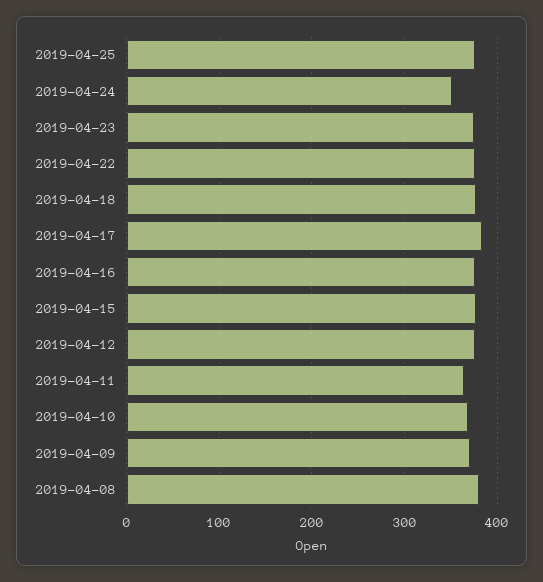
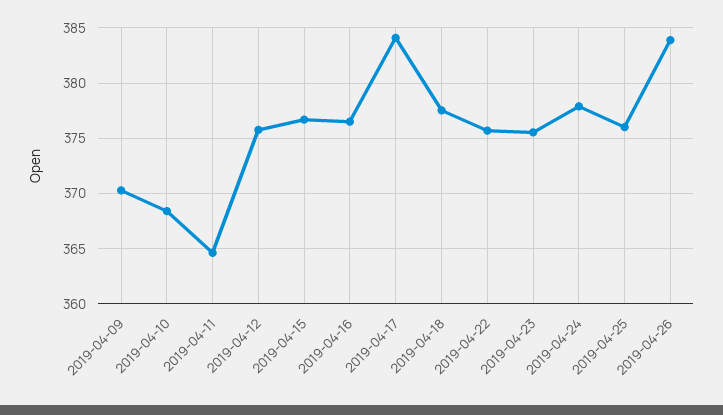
2019-04-24: 350 -> 378
2019-04-08: 380 -> none
2019-04-26: none -> 384

